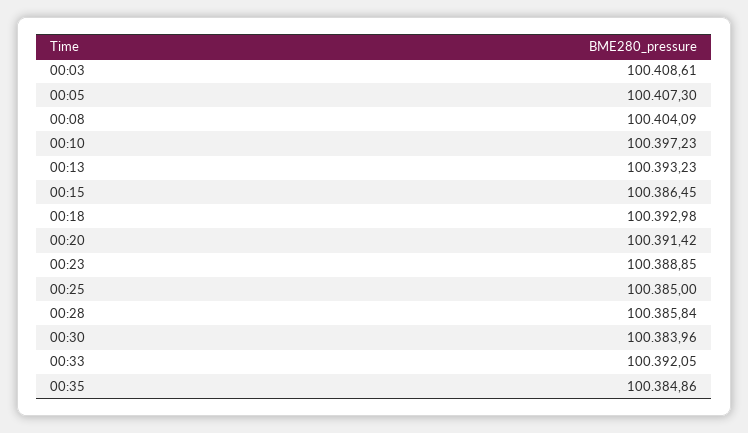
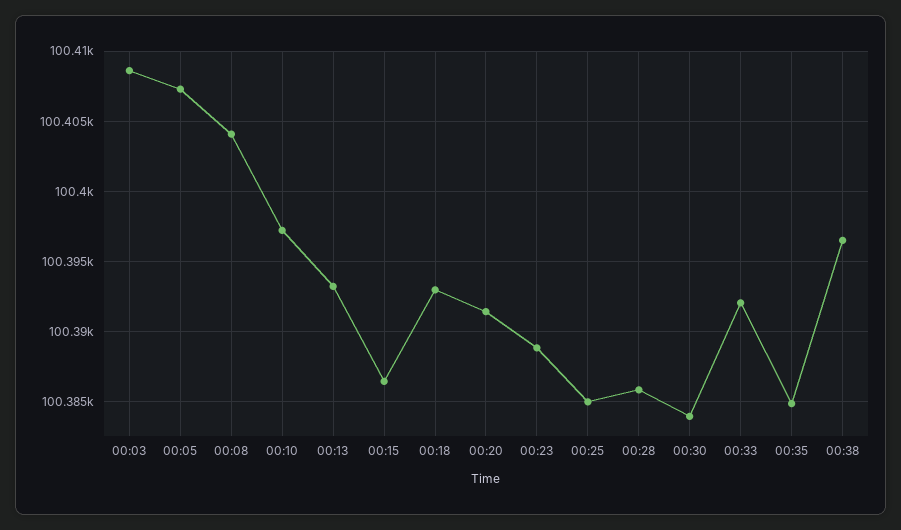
00:38: none -> 100396.5

